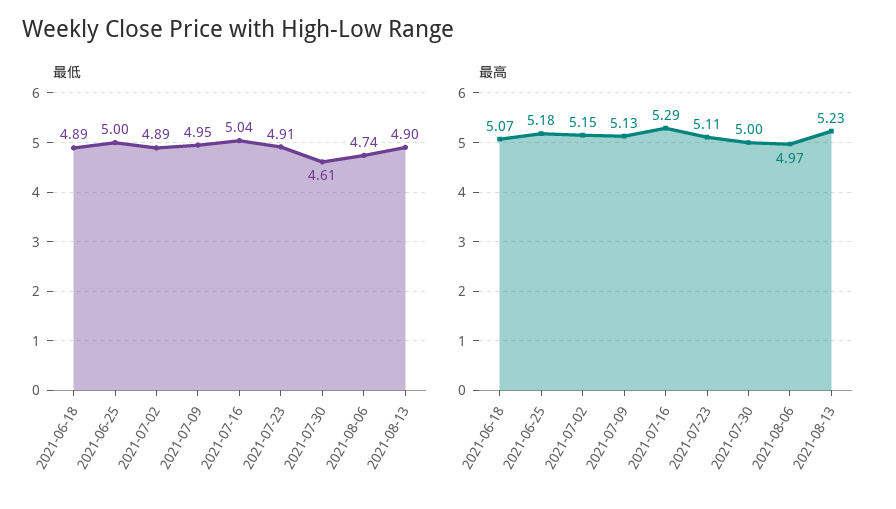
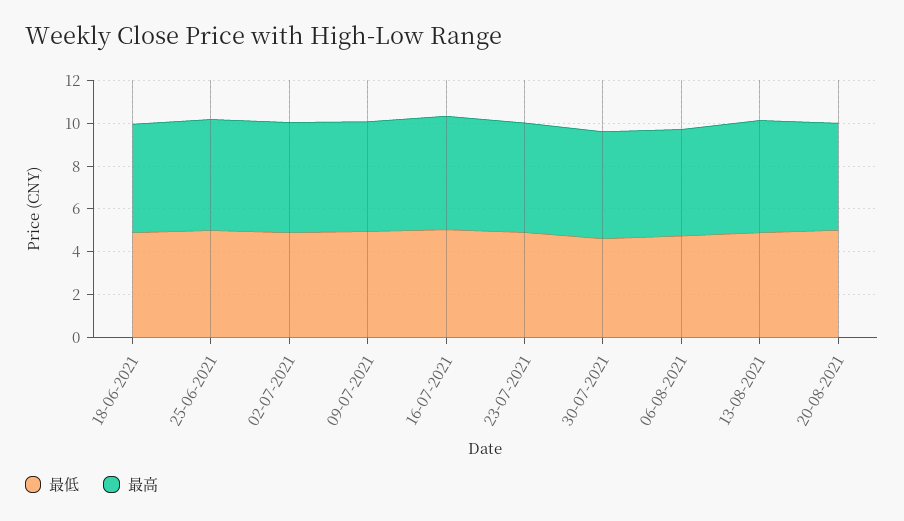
最低, 20-08-2021: none -> 5
最高, 20-08-2021: none -> 5

